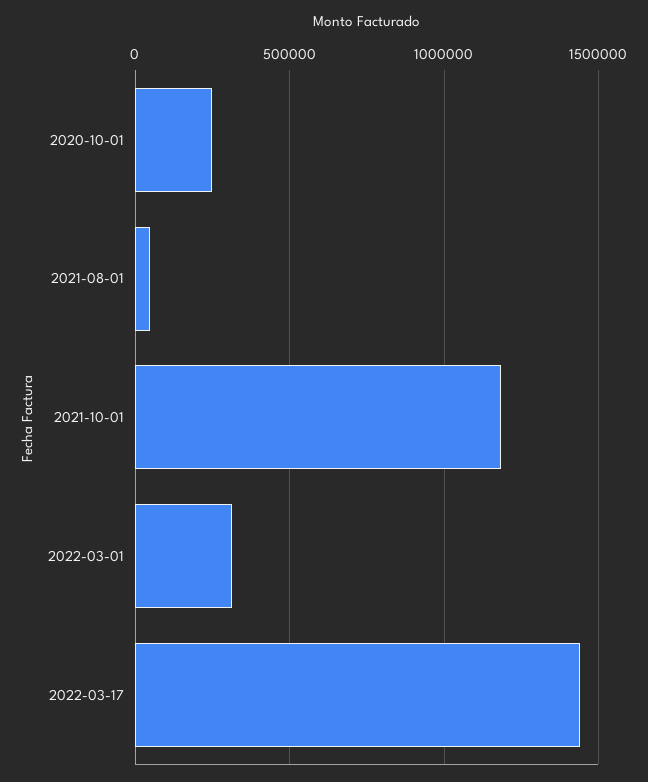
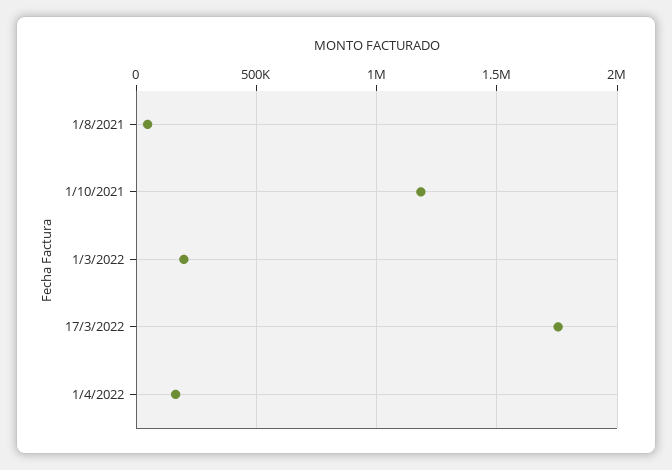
2020-10-01: 250000 -> none
2022-03-01: 300000 -> 200000
2022-03-17: 1450000 -> 1750000
1/4/2022: none -> 150000

